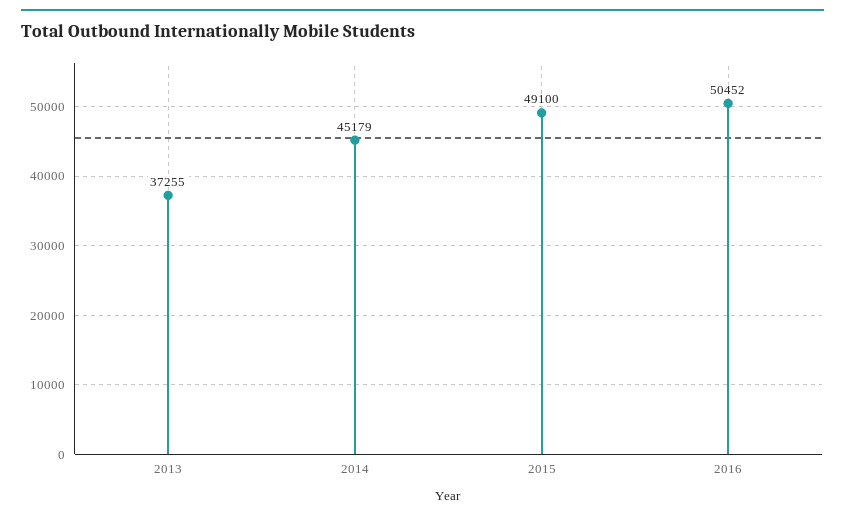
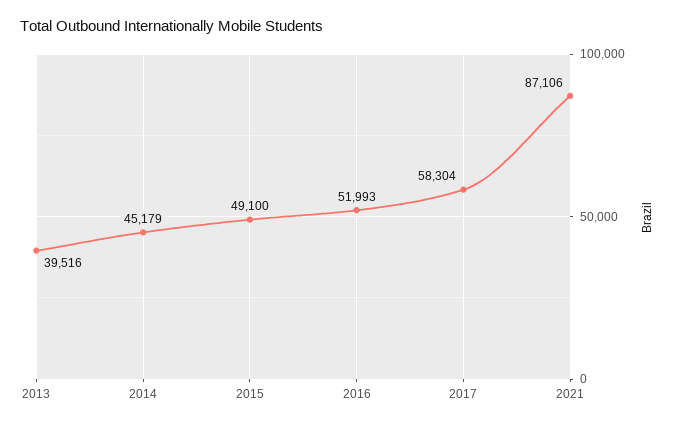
2013: 37255 -> 39516
2016: 50452 -> 51993
2017: none -> 58304
2021: none -> 87106

